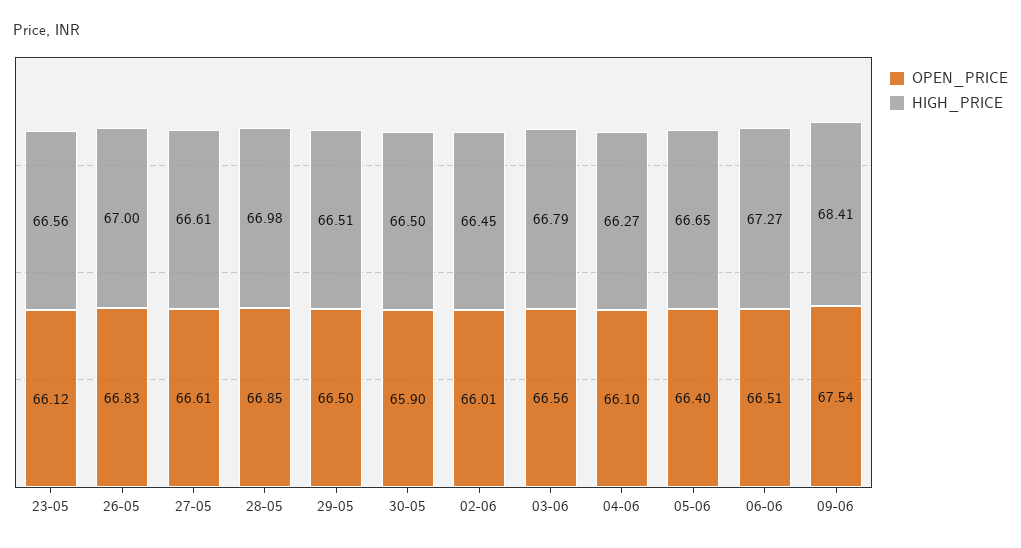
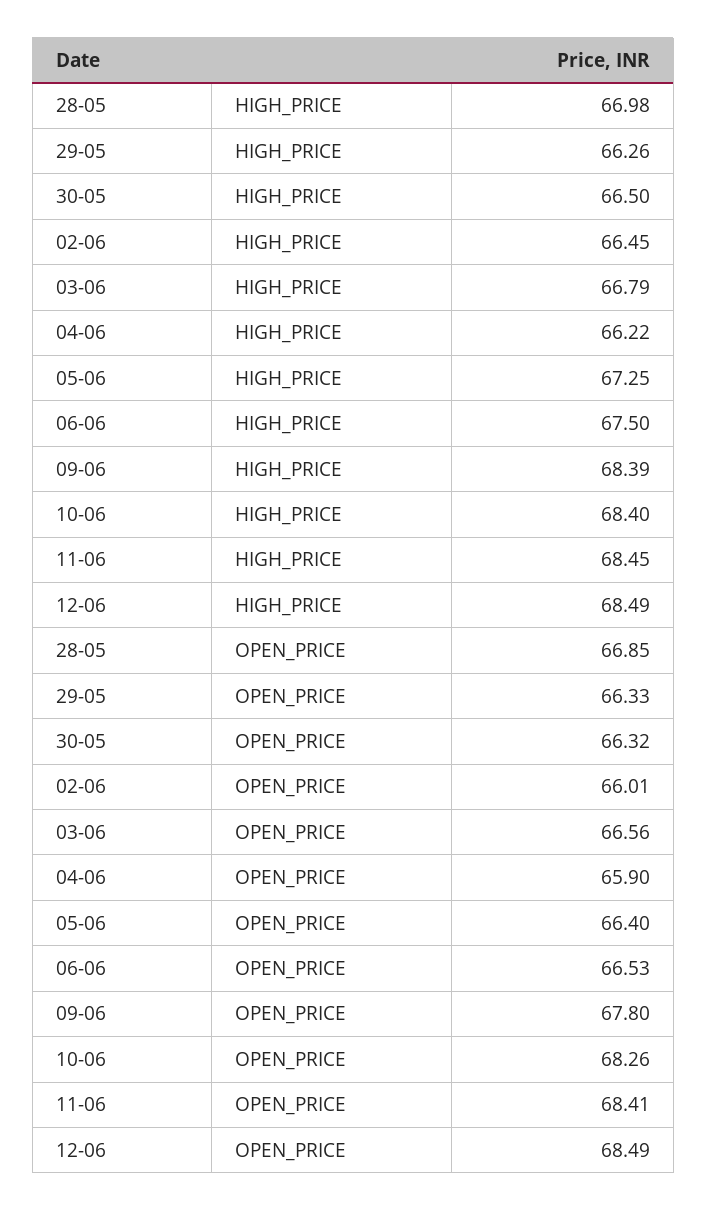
OPEN_PRICE, 23-05: 66.12 -> none
HIGH_PRICE, 23-05: 66.56 -> none
OPEN_PRICE, 26-05: 66.83 -> none
HIGH_PRICE, 26-05: 67 -> none
OPEN_PRICE, 27-05: 66.61 -> none
HIGH_PRICE, 27-05: 66.61 -> none
OPEN_PRICE, 29-05: 66.5 -> 66.33
HIGH_PRICE, 29-05: 66.51 -> 66.26
OPEN_PRICE, 30-05: 65.9 -> 66.32
OPEN_PRICE, 04-06: 66.1 -> 65.9
HIGH_PRICE, 04-06: 66.27 -> 66.22
HIGH_PRICE, 05-06: 66.65 -> 67.25
OPEN_PRICE, 06-06: 66.51 -> 66.53
HIGH_PRICE, 06-06: 67.27 -> 67.5
OPEN_PRICE, 09-06: 67.54 -> 67.8
HIGH_PRICE, 09-06: 68.41 -> 68.39
HIGH_PRICE, 10-06: none -> 68.4
HIGH_PRICE, 11-06: none -> 68.45
HIGH_PRICE, 12-06: none -> 68.49
OPEN_PRICE, 10-06: none -> 68.26
OPEN_PRICE, 11-06: none -> 68.41
OPEN_PRICE, 12-06: none -> 68.49

